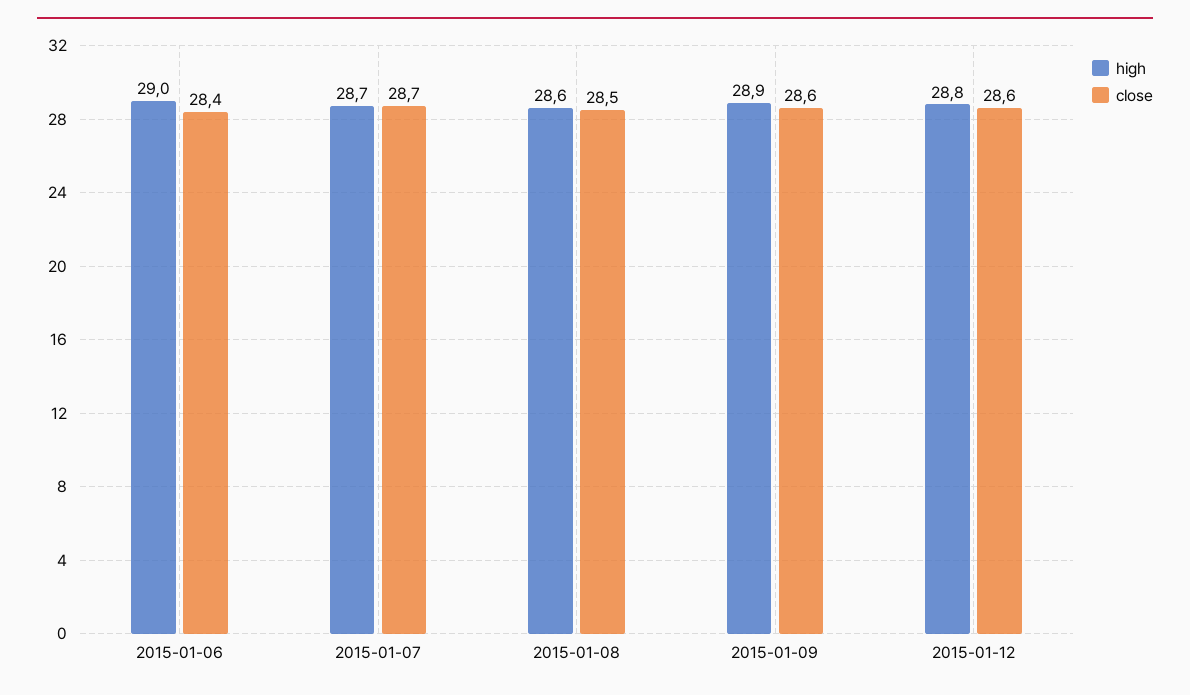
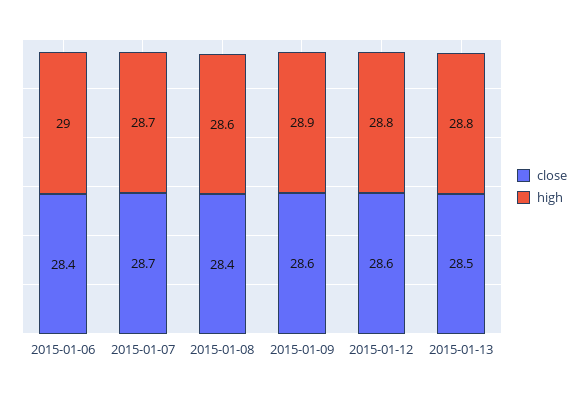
close, 2015-01-08: 28.5 -> 28.4
close, 2015-01-13: none -> 28.5
high, 2015-01-13: none -> 28.8

